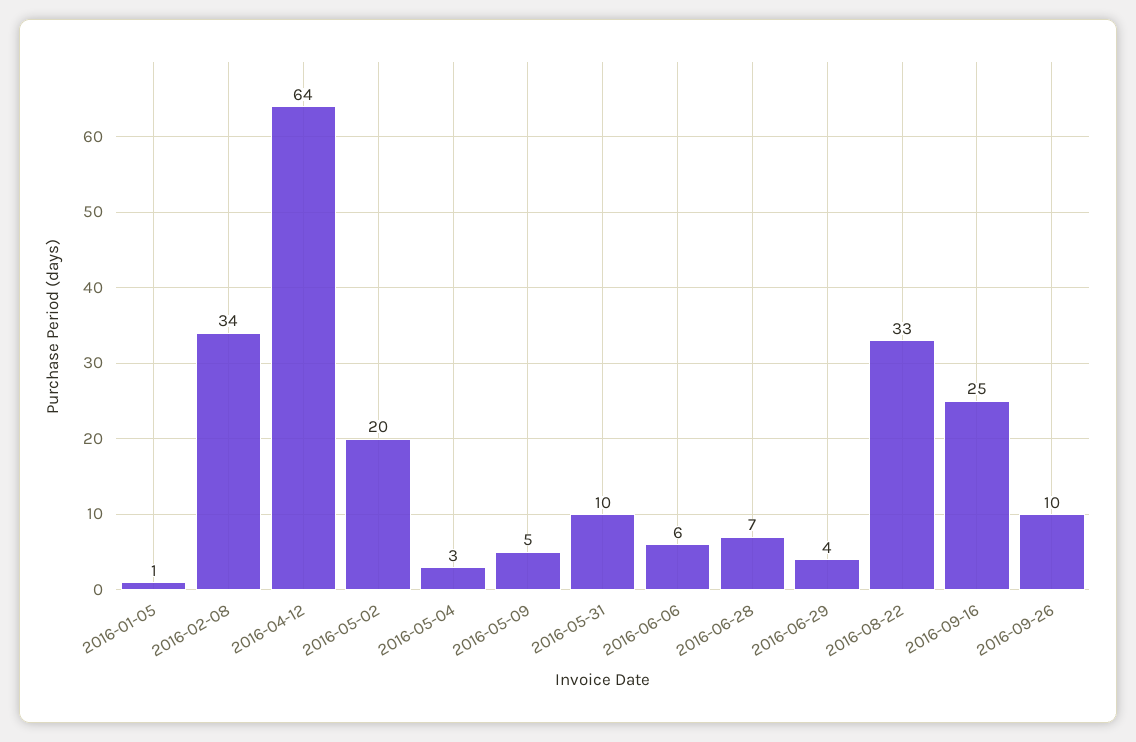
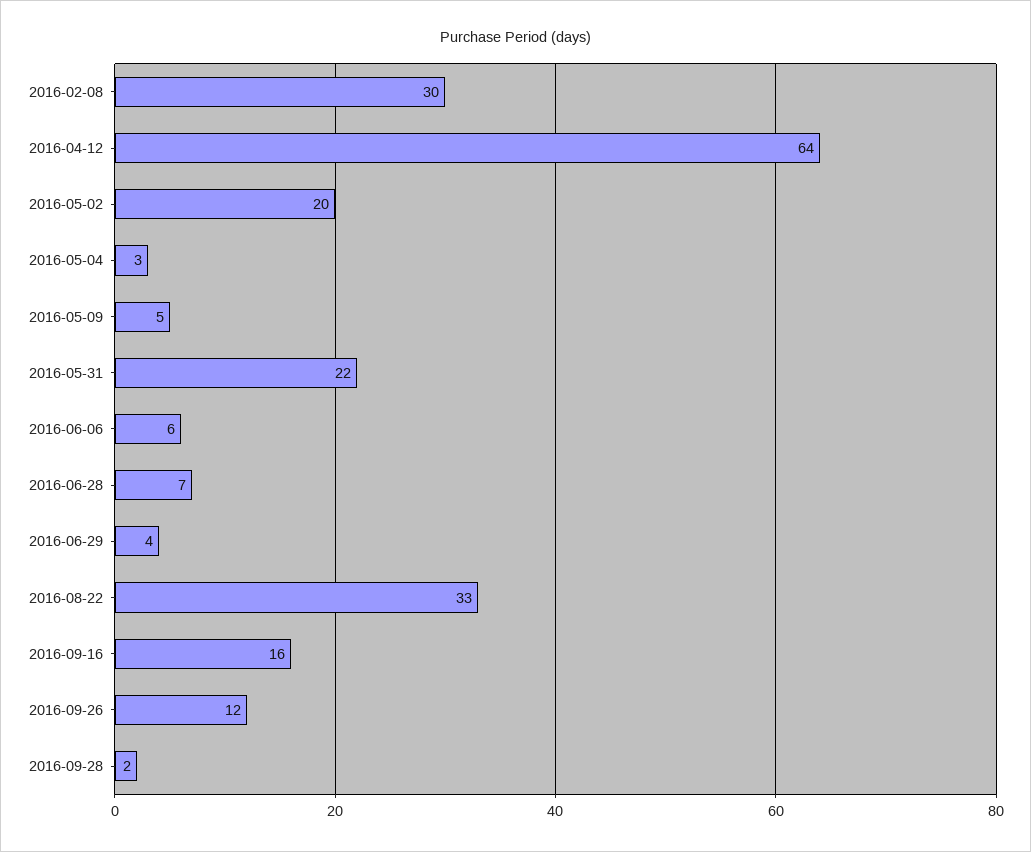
2016-01-05: 1 -> none
2016-02-08: 34 -> 30
2016-05-31: 10 -> 22
2016-09-16: 25 -> 16
2016-09-26: 10 -> 12
2016-09-28: none -> 2

